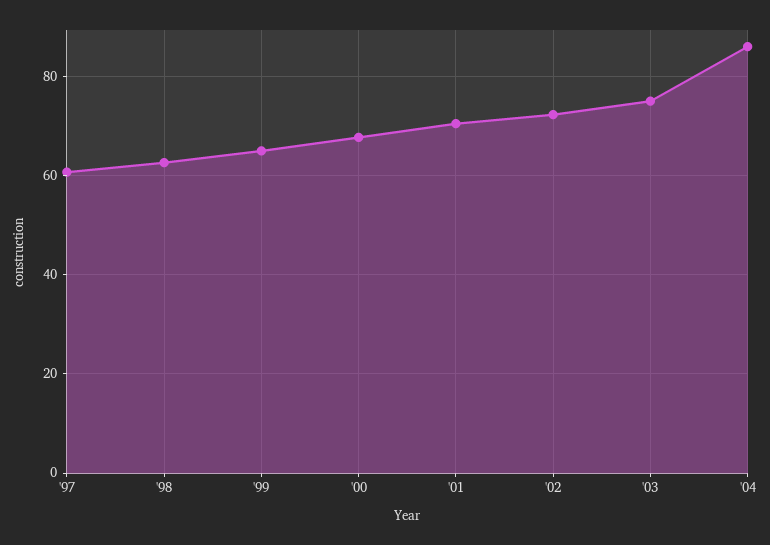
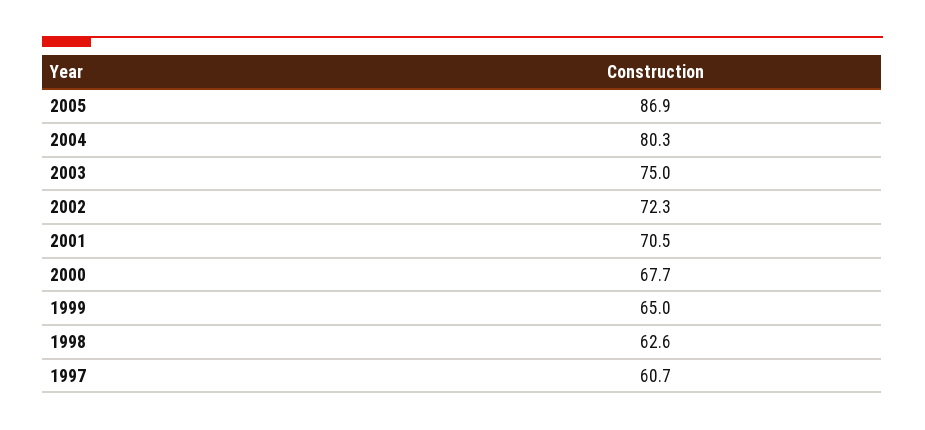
'04: 86 -> 80.3
2005: none -> 86.9

